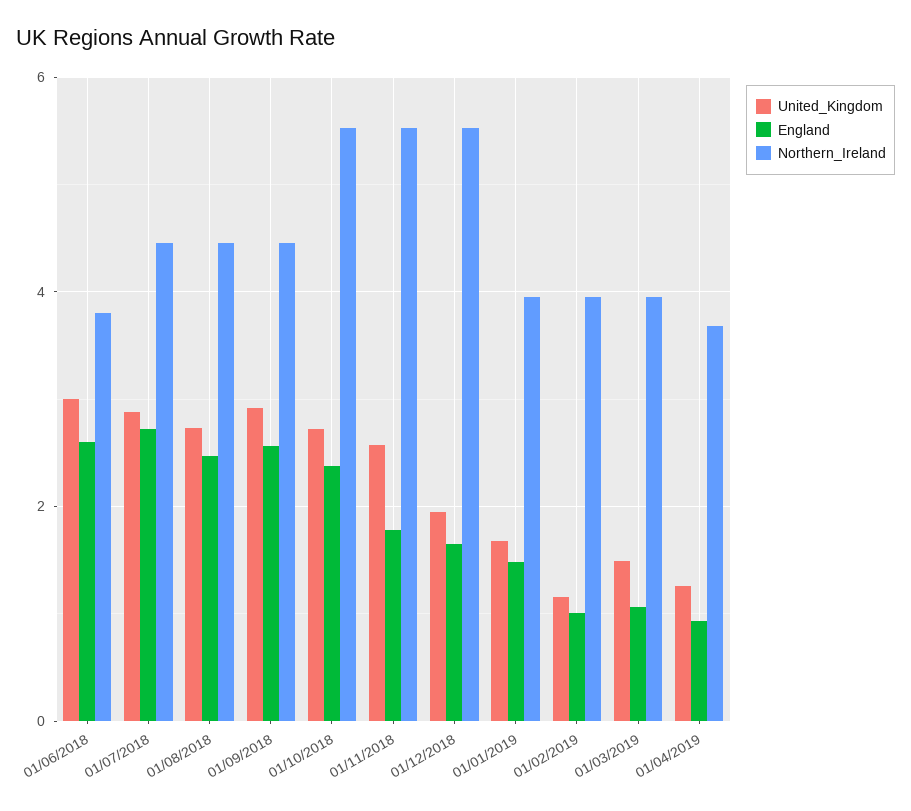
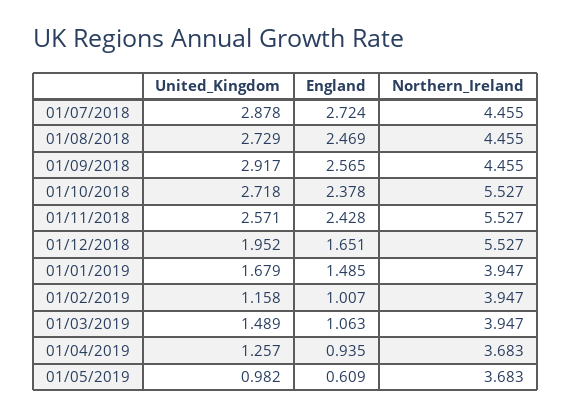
United_Kingdom, 01/06/2018: 3 -> none
England, 01/06/2018: 2.6 -> none
Northern_Ireland, 01/06/2018: 3.8 -> none
England, 01/11/2018: 1.8 -> 2.428
United_Kingdom, 01/05/2019: none -> 0.982
England, 01/05/2019: none -> 0.609
Northern_Ireland, 01/05/2019: none -> 3.683

